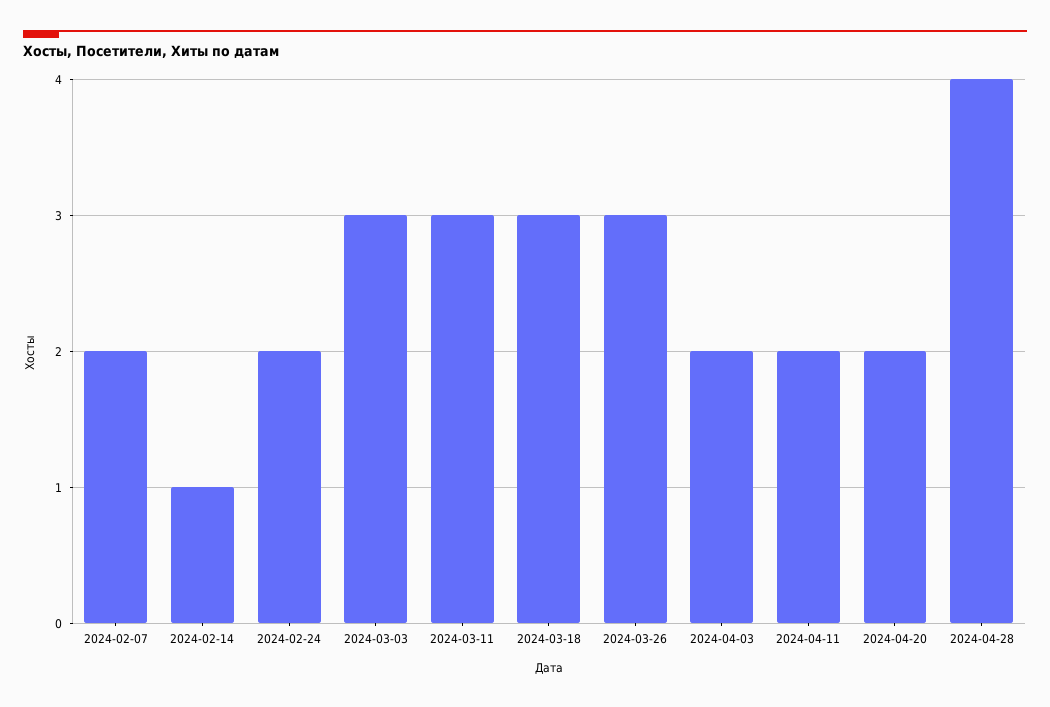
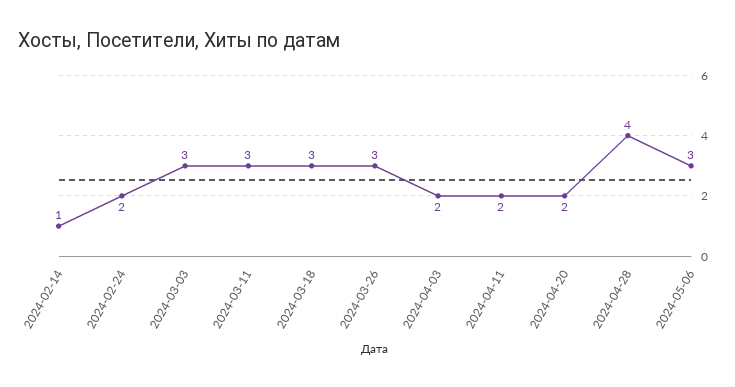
2024-02-07: 2 -> none
2024-05-06: none -> 3

